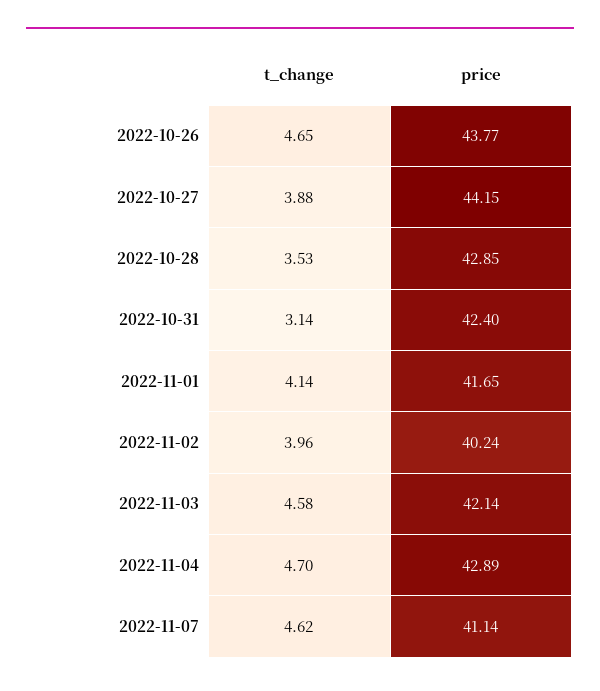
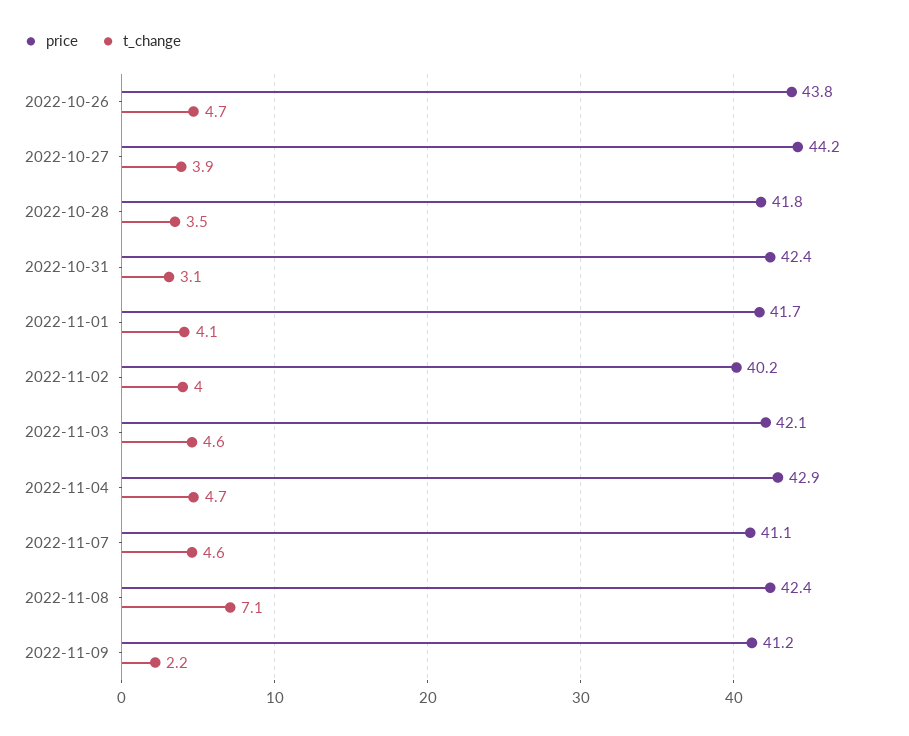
price, 2022-10-28: 42.85 -> 41.8
price, 2022-11-08: none -> 42.4
t_change, 2022-11-08: none -> 7.1
price, 2022-11-09: none -> 41.2
t_change, 2022-11-09: none -> 2.2

